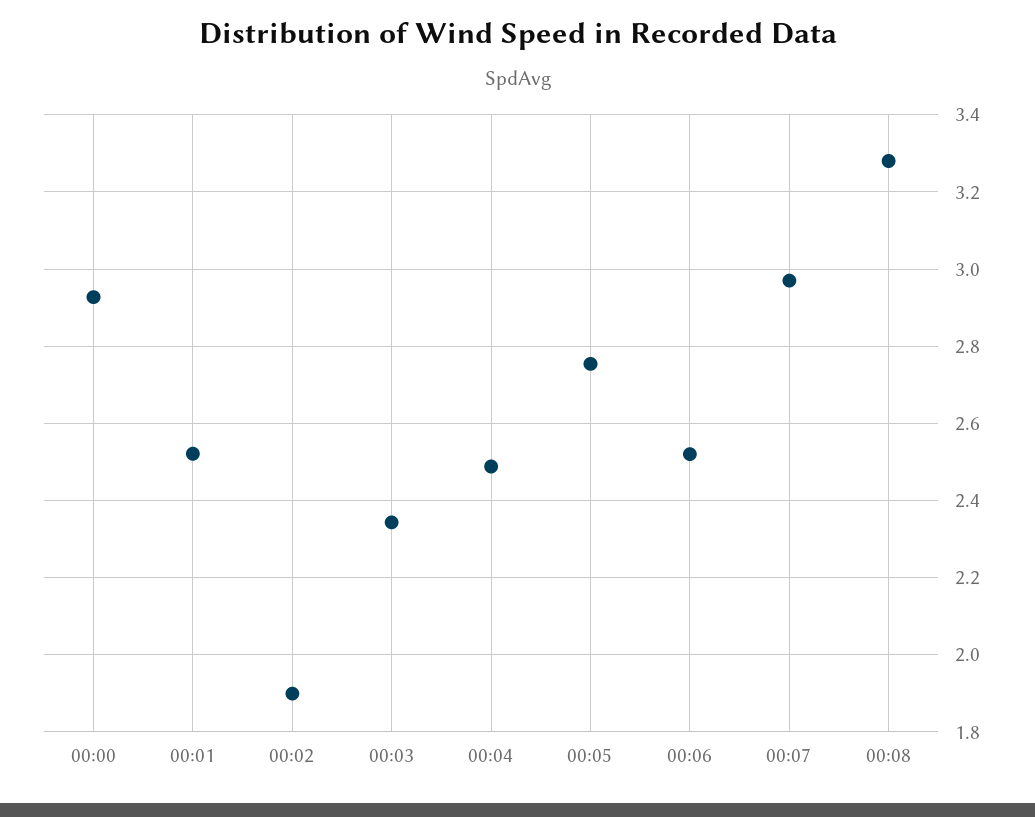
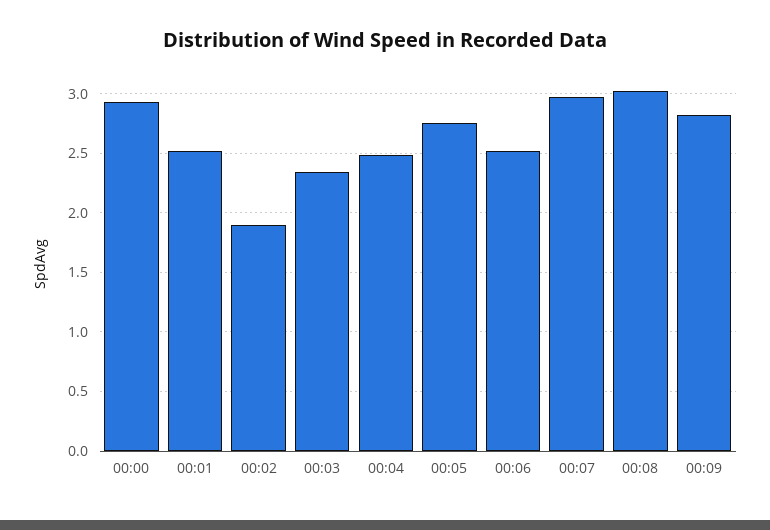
00:08: 3.28 -> 3
00:09: none -> 2.8

